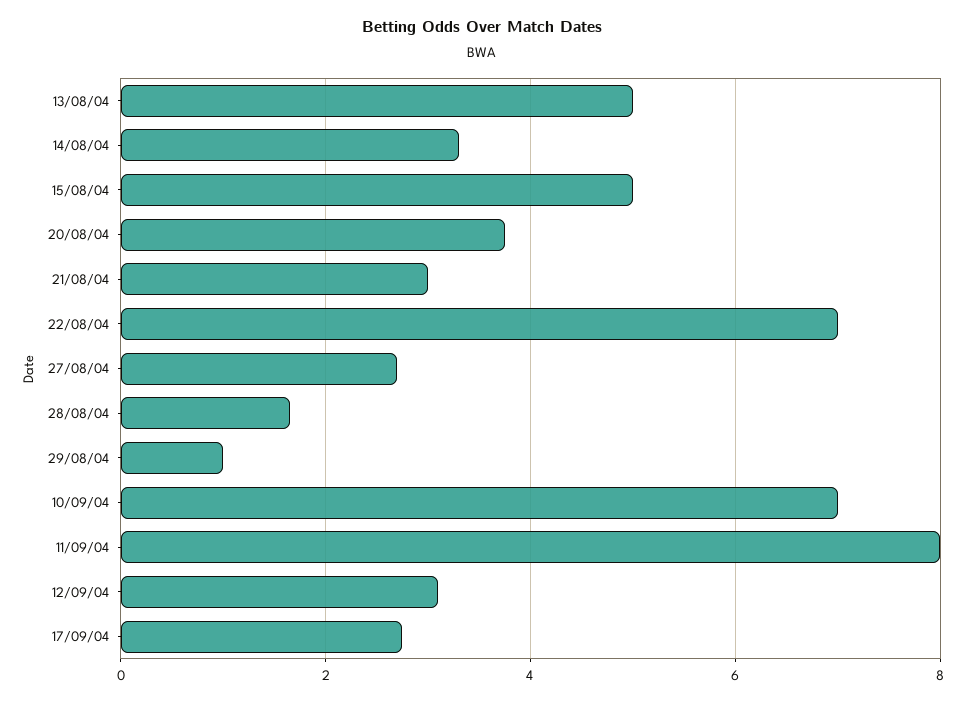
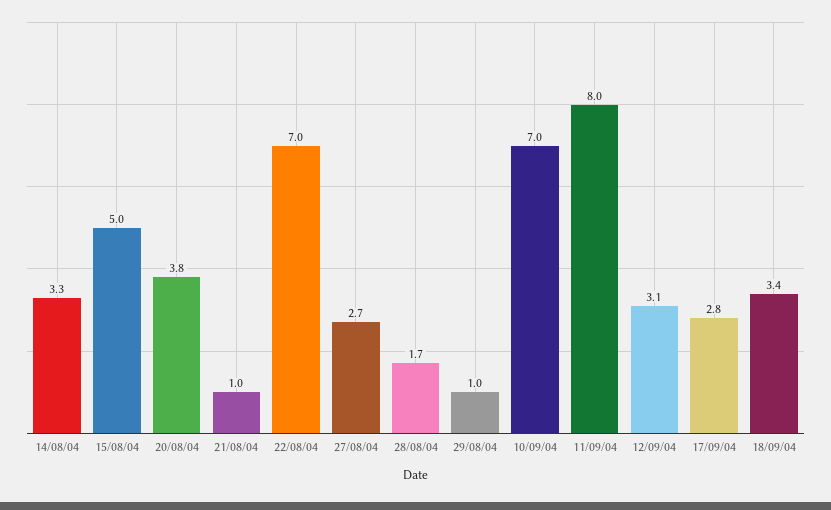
13/08/04: 5 -> none
21/08/04: 3 -> 1
18/09/04: none -> 3.4

